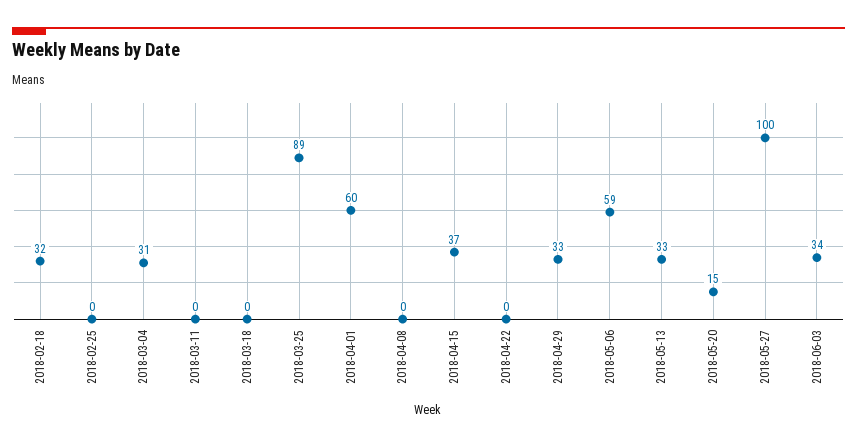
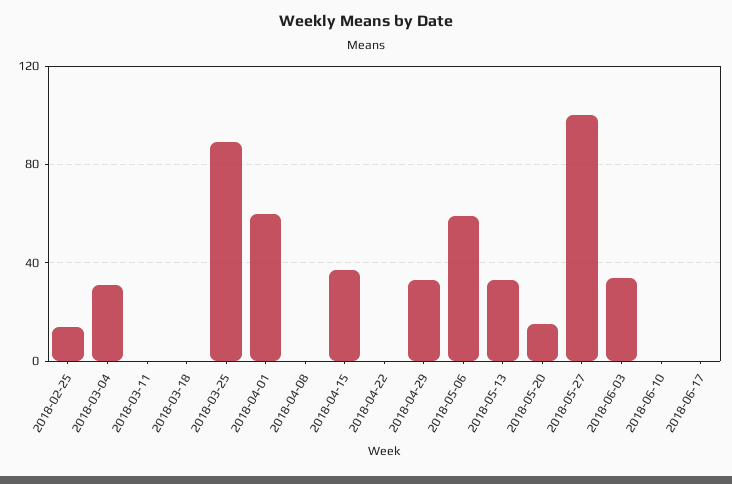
2018-02-18: 32 -> none
2018-02-25: 0 -> 15
2018-06-10: none -> 0
2018-06-17: none -> 0

